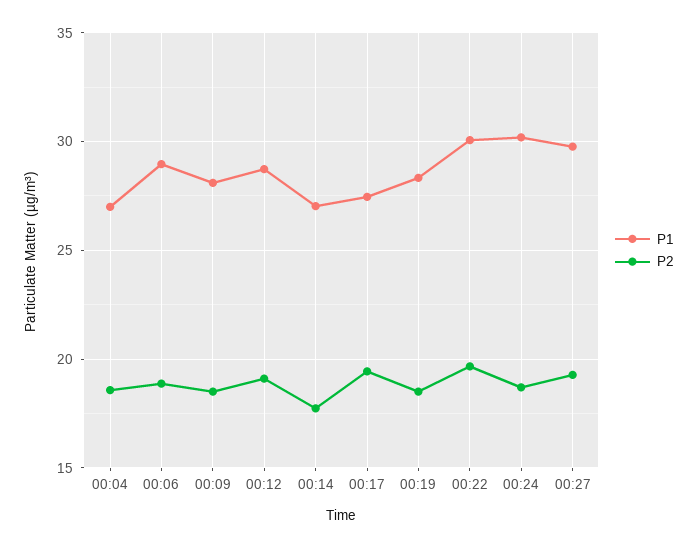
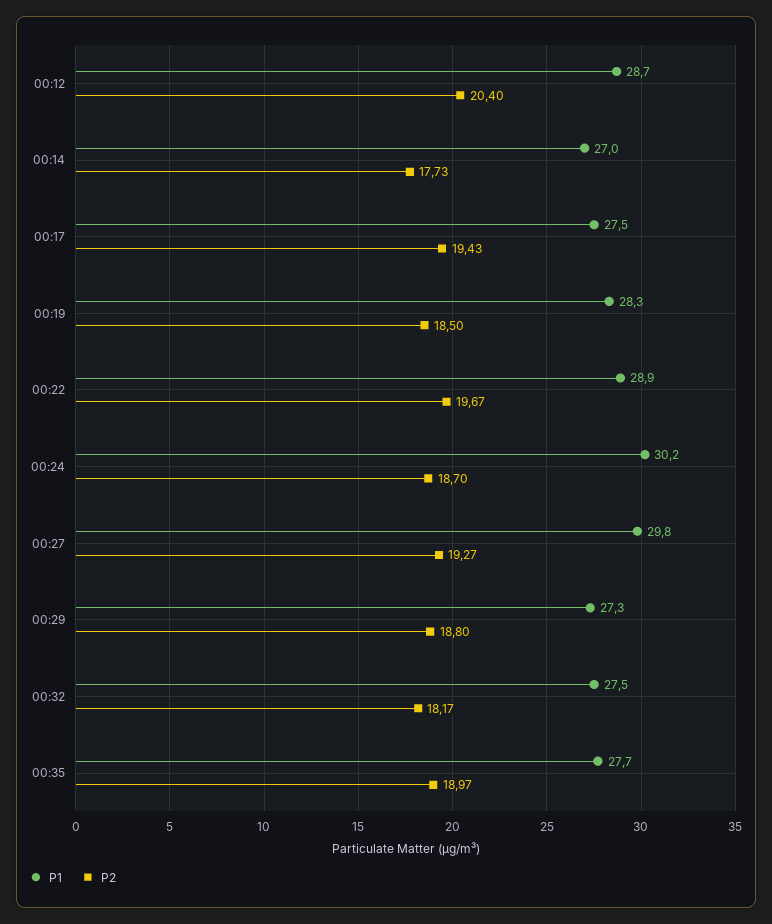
P1, 00:04: 27 -> none
P2, 00:04: 18.5 -> none
P1, 00:06: 29 -> none
P2, 00:06: 19 -> none
P1, 00:09: 28 -> none
P2, 00:09: 18.5 -> none
P2, 00:12: 19 -> 20.4
P1, 00:22: 30 -> 28.9
P1, 00:29: none -> 27.3
P2, 00:29: none -> 18.8
P1, 00:32: none -> 27.5
P2, 00:32: none -> 18.17
P1, 00:35: none -> 27.7
P2, 00:35: none -> 18.97

